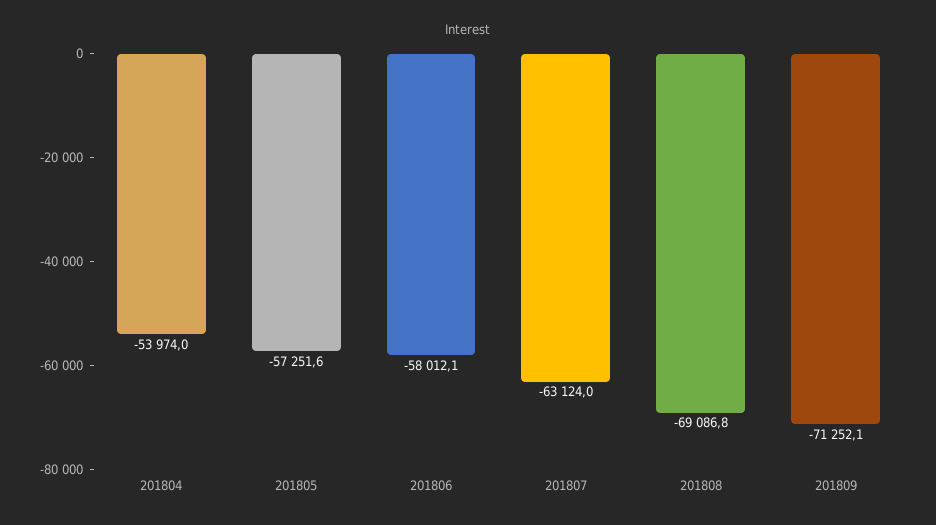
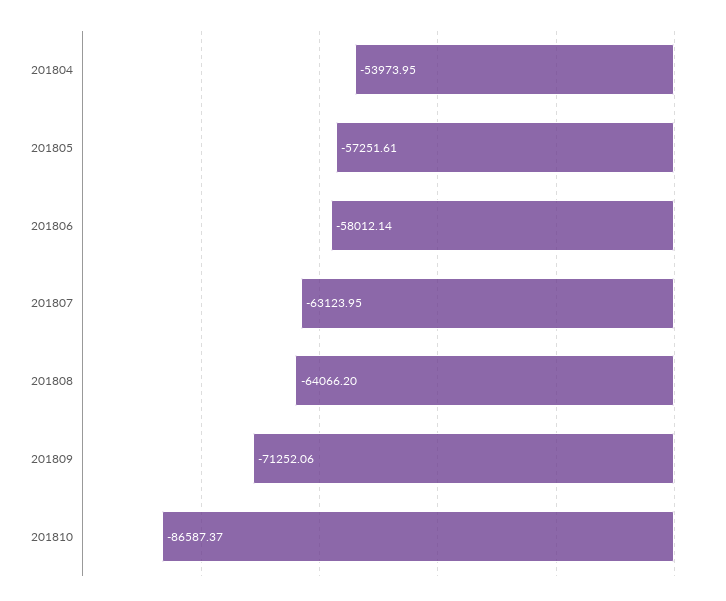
201808: -69086.8 -> -64066.2
201810: none -> -86587.37

